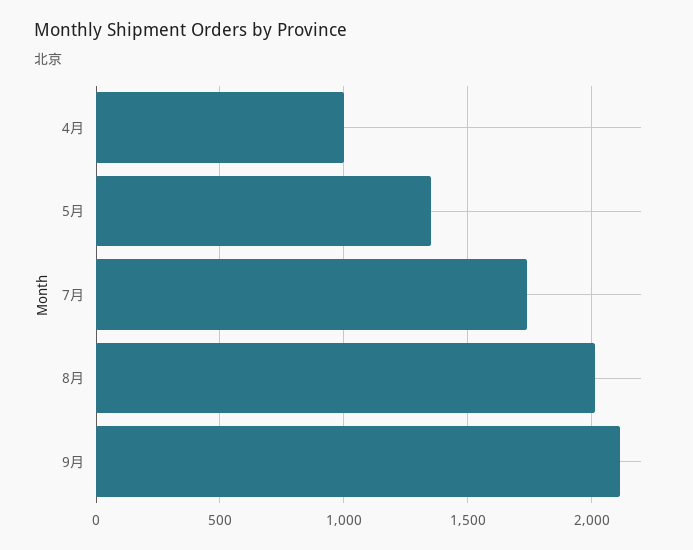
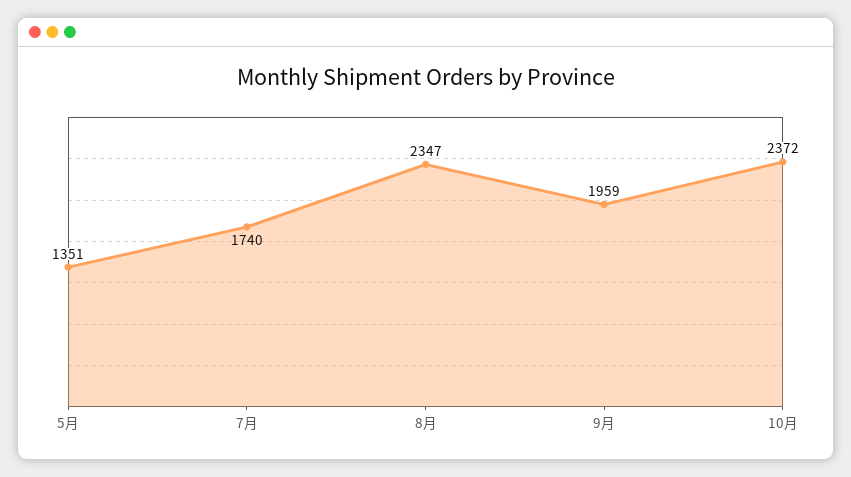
4月: 1000 -> none
8月: 2000 -> 2347
9月: 2100 -> 1959
10月: none -> 2372

